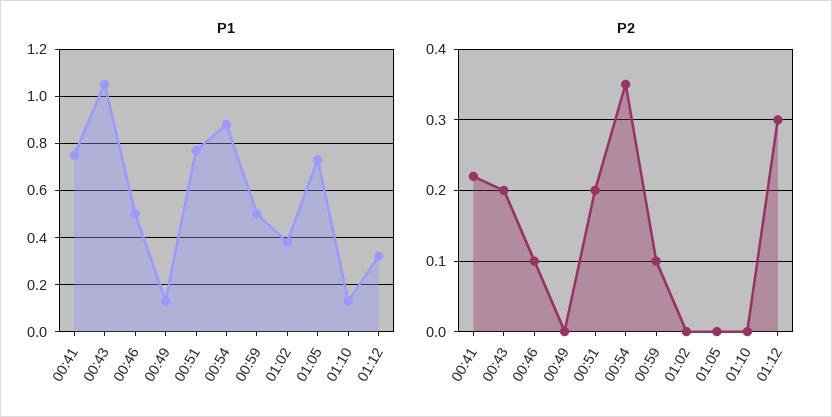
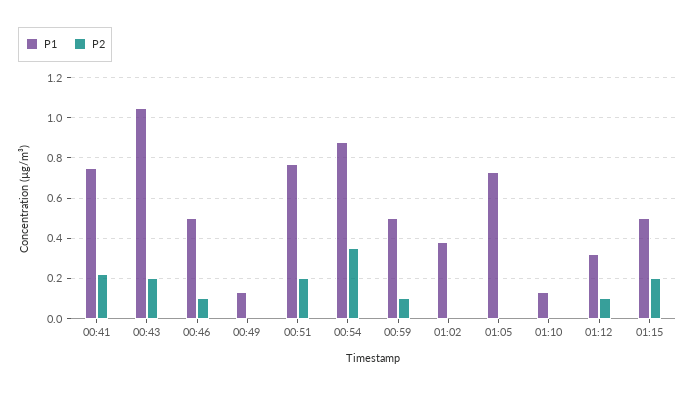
P2, 01:12: 0.3 -> 0.1
P1, 01:15: none -> 0.5
P2, 01:15: none -> 0.2

